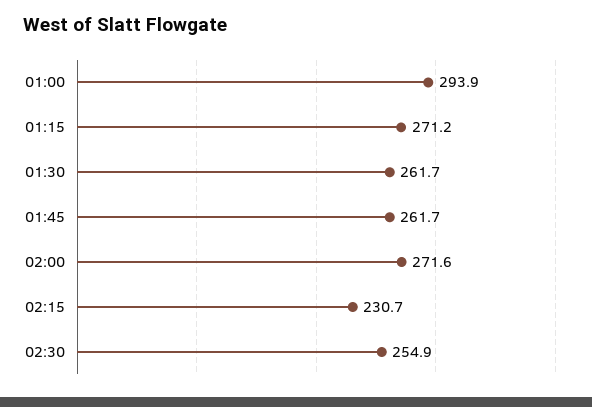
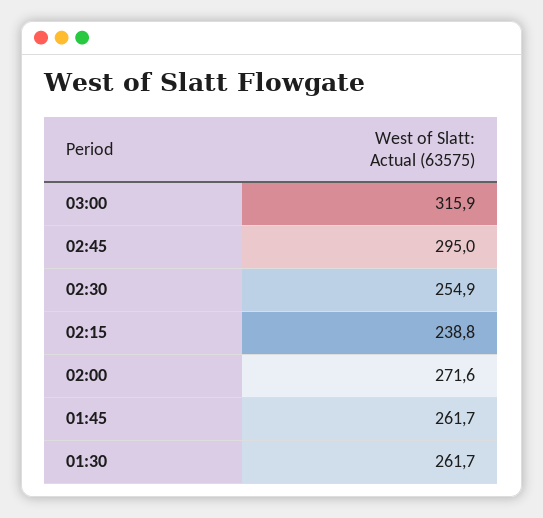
01:00: 293.9 -> none
01:15: 271.2 -> none
02:15: 230.7 -> 238.8
03:00: none -> 315.9
02:45: none -> 295

